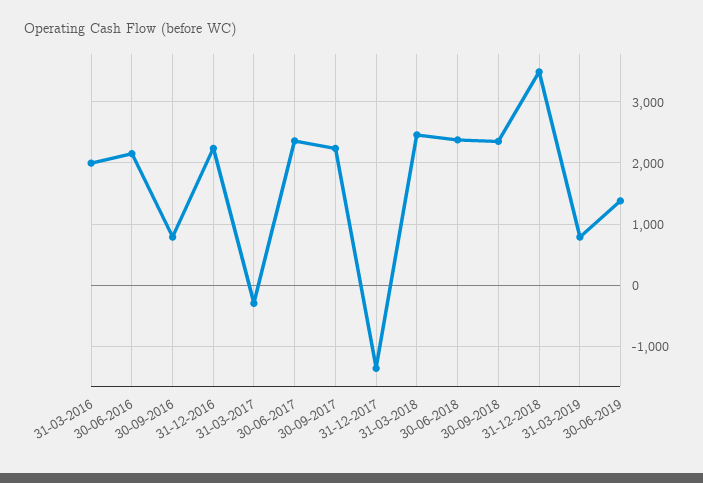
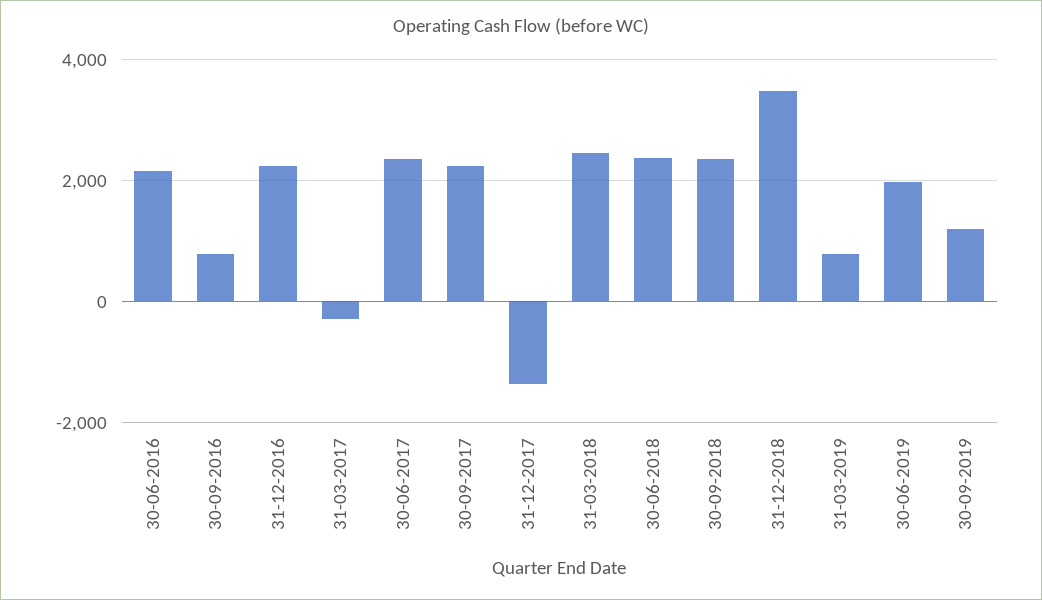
31-03-2016: 2000 -> none
30-06-2019: 1400 -> 2000
30-09-2019: none -> 1200

